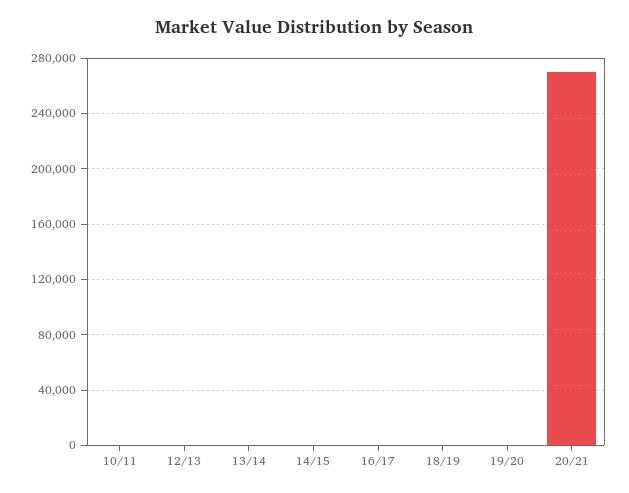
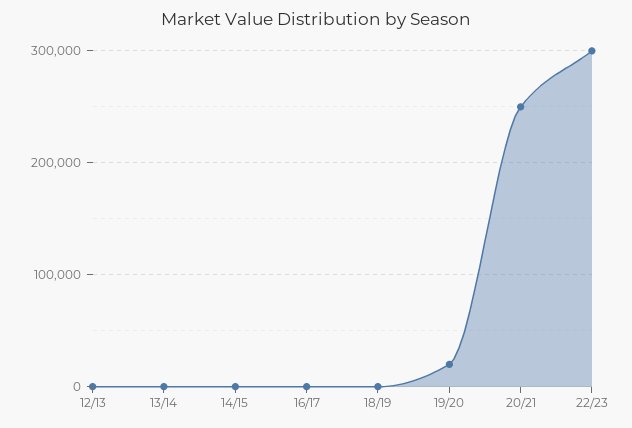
10/11: 0 -> none
19/20: 0 -> 20000
20/21: 270000 -> 250000
22/23: none -> 300000

